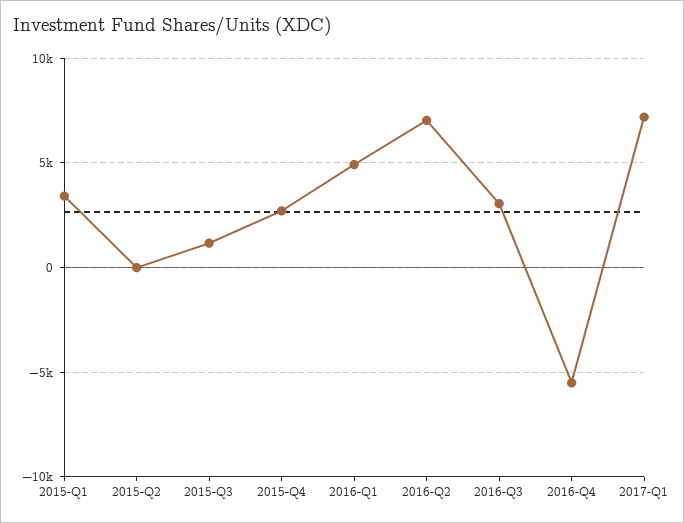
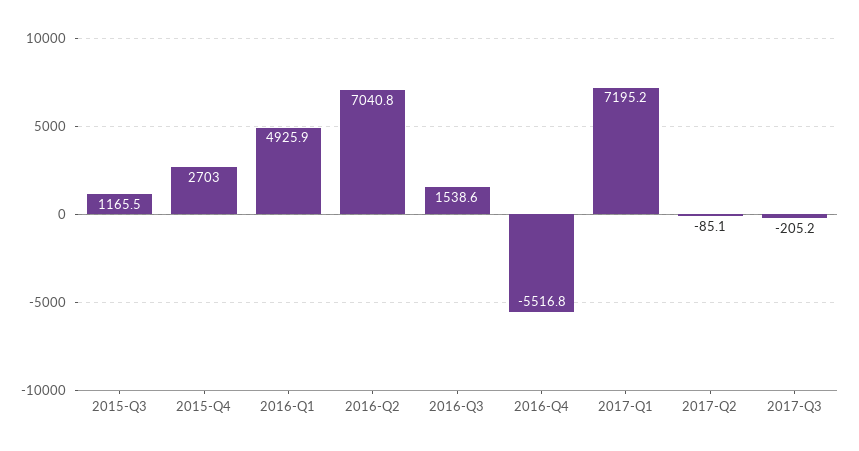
2015-Q1: 3500 -> none
2015-Q2: 0 -> none
2016-Q3: 3000 -> 1538.6
2017-Q2: none -> -85.1
2017-Q3: none -> -205.2

